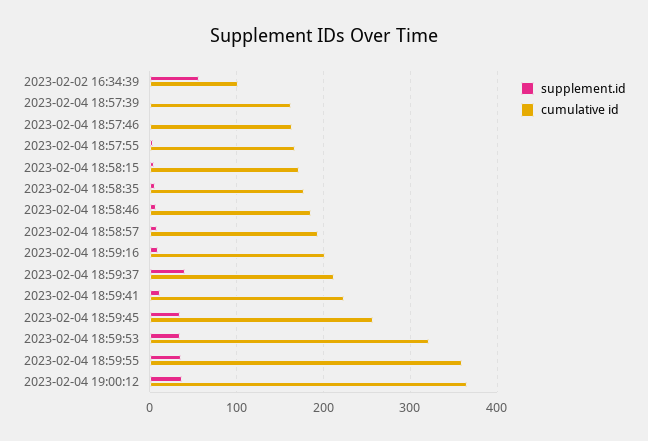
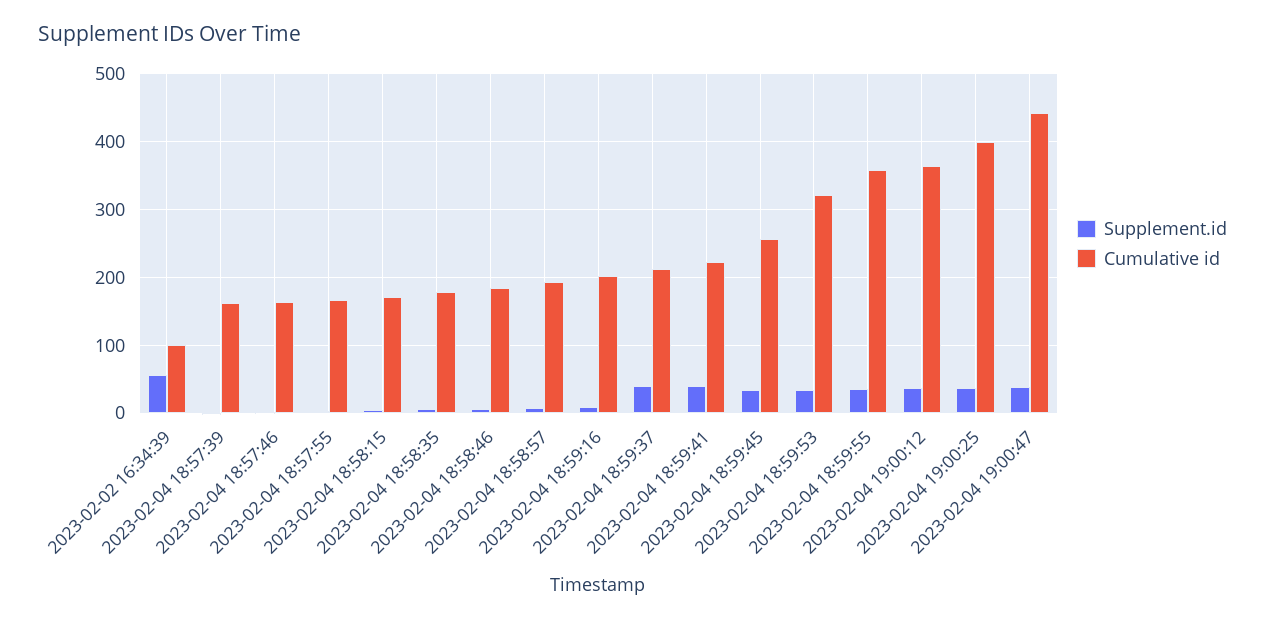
supplement.id, 2023-02-04 18:59:41: 10 -> 40
supplement.id, 2023-02-04 19:00:25: none -> 40
cumulative id, 2023-02-04 19:00:25: none -> 400
supplement.id, 2023-02-04 19:00:47: none -> 40
cumulative id, 2023-02-04 19:00:47: none -> 440

